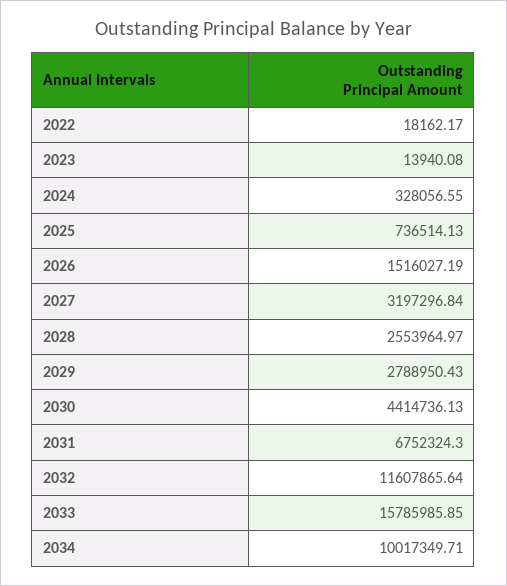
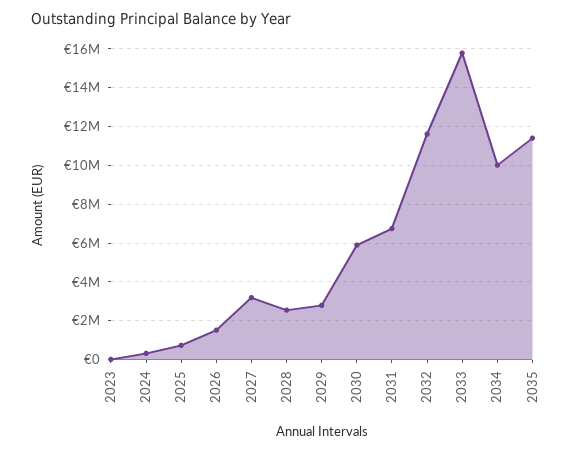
2022: 18162.17 -> none
2030: 4414736.13 -> 6000000
2035: none -> 11500000

